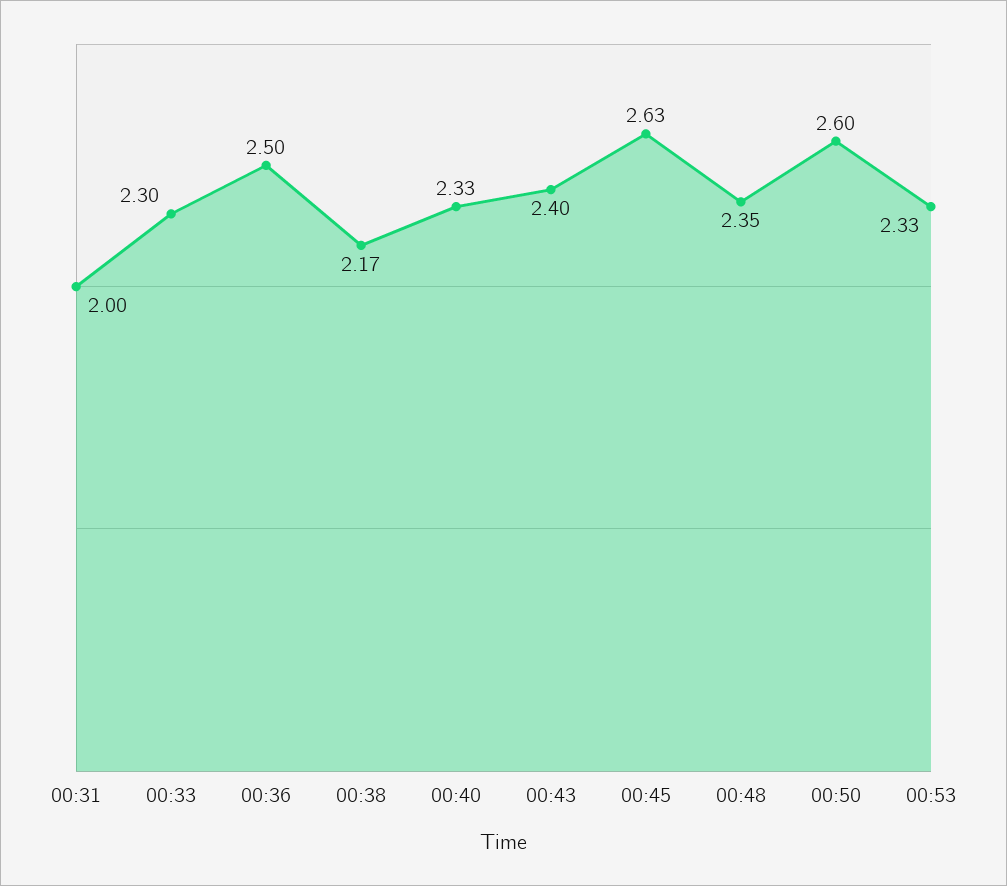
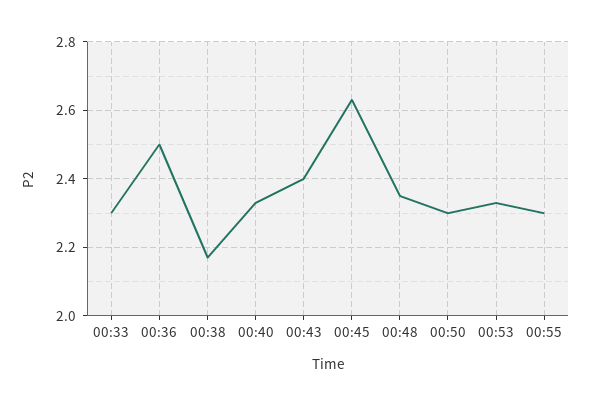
00:31: 2 -> none
00:50: 2.6 -> 2.3
00:55: none -> 2.3

